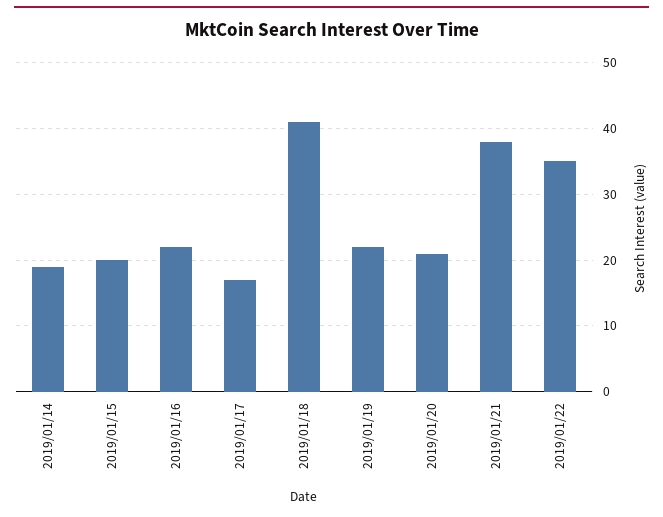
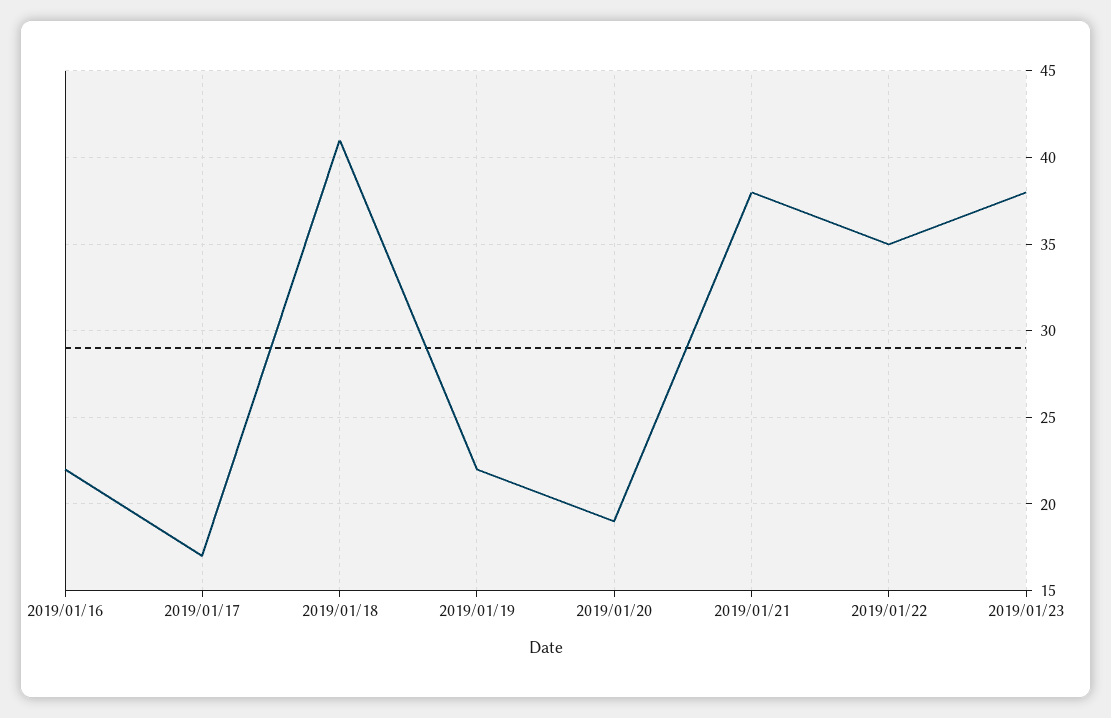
2019/01/14: 19 -> none
2019/01/15: 20 -> none
2019/01/20: 21 -> 19
2019/01/23: none -> 38

